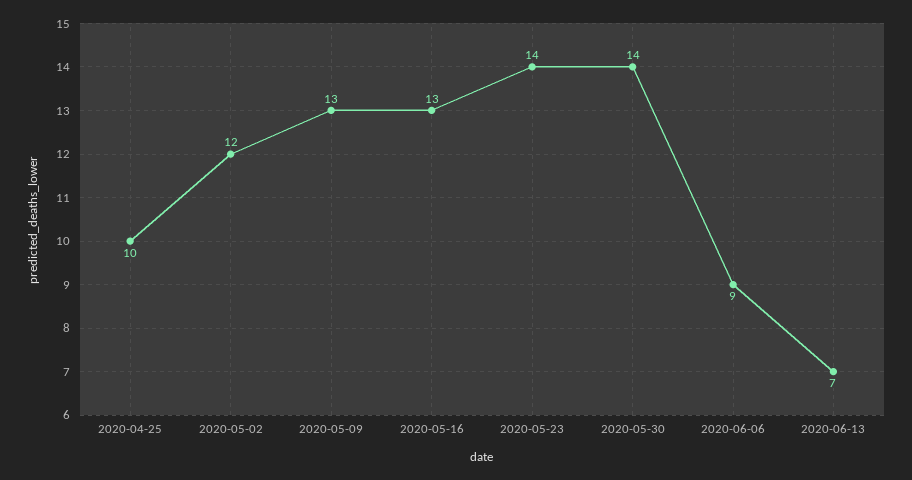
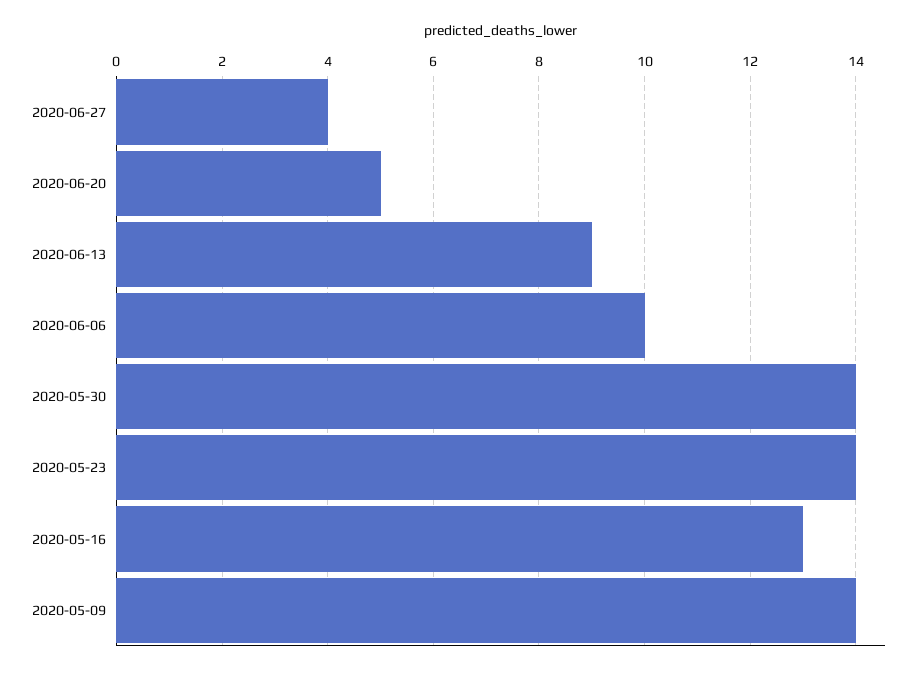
2020-04-25: 10 -> none
2020-05-02: 12 -> none
2020-05-09: 13 -> 14
2020-06-06: 9 -> 10
2020-06-13: 7 -> 9
2020-06-27: none -> 4
2020-06-20: none -> 5

